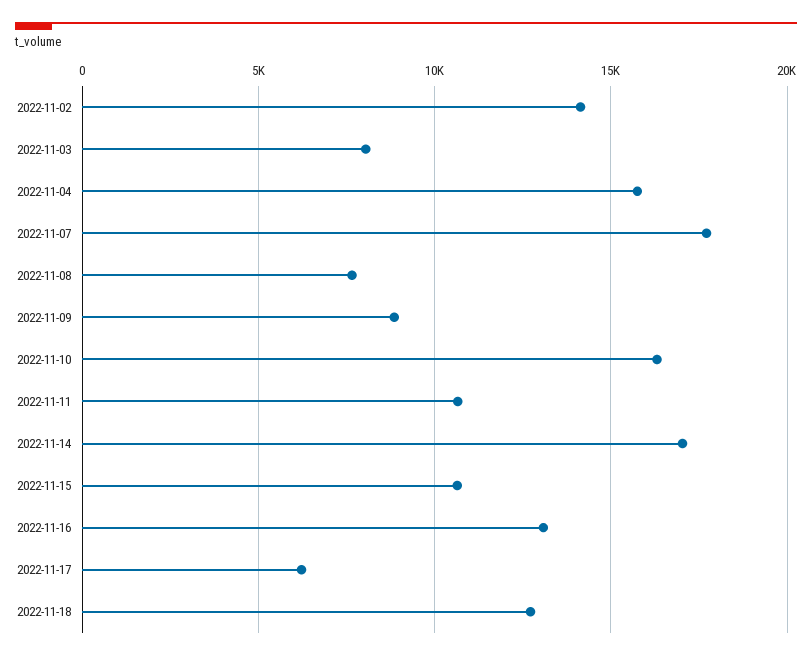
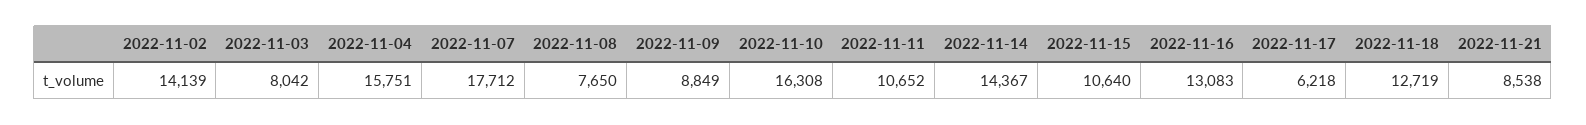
2022-11-14: 17000 -> 14367
2022-11-21: none -> 8538

